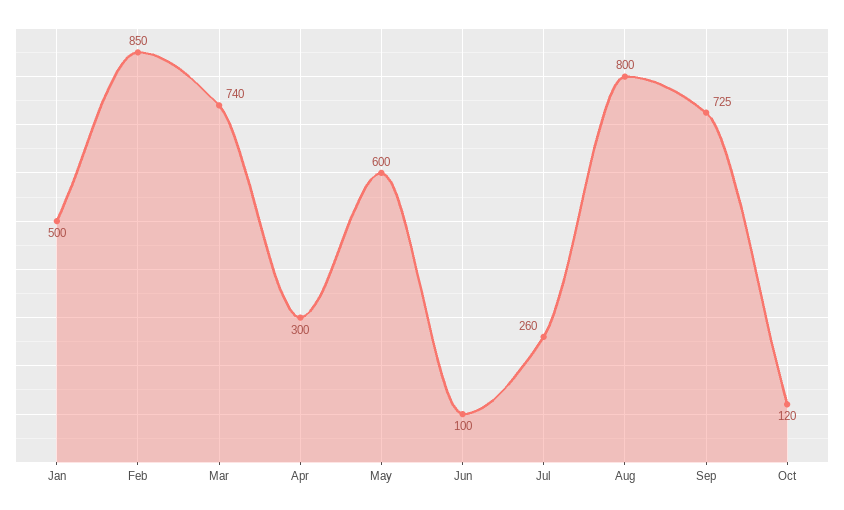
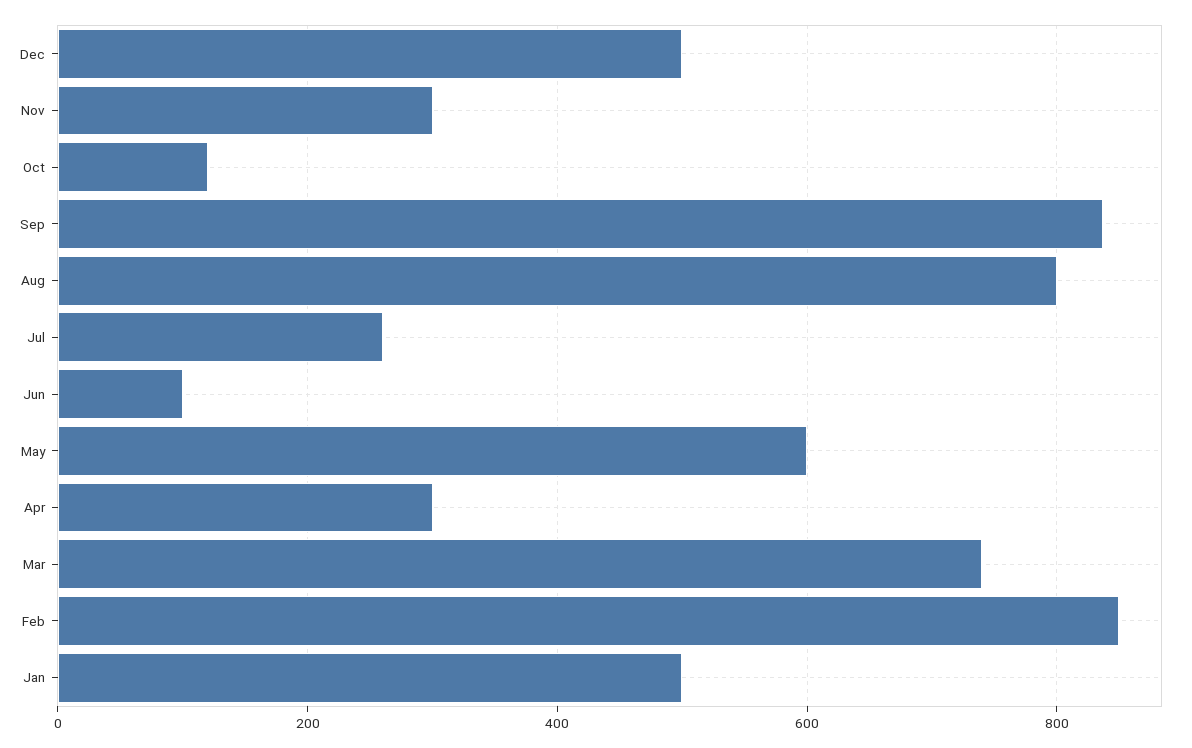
Sep: 725 -> 840
Dec: none -> 500
Nov: none -> 300

